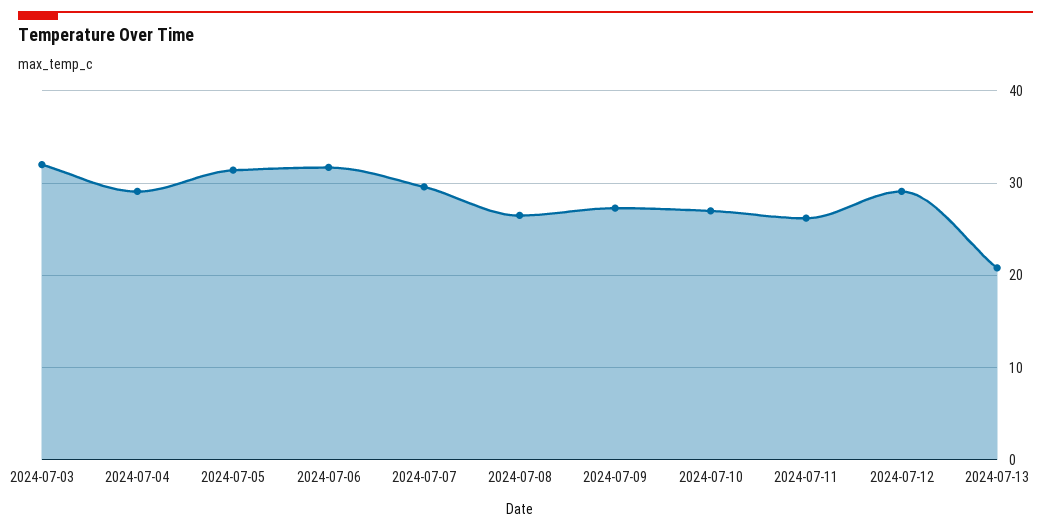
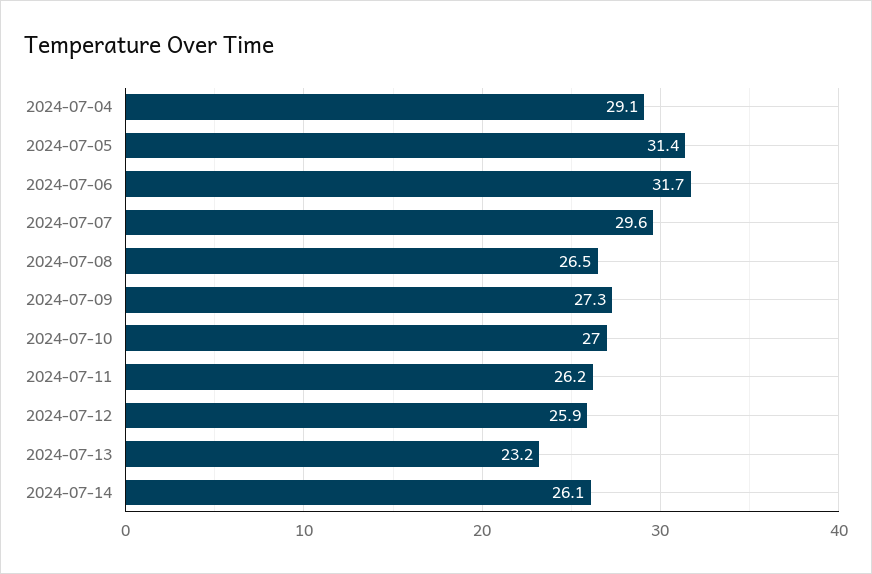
2024-07-03: 32 -> none
2024-07-12: 29 -> 25.9
2024-07-13: 21 -> 23.2
2024-07-14: none -> 26.1

